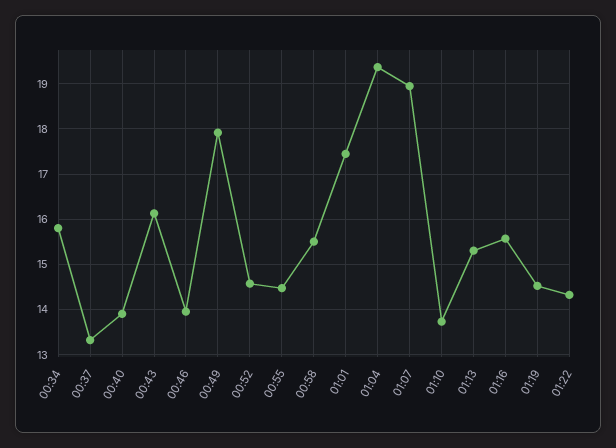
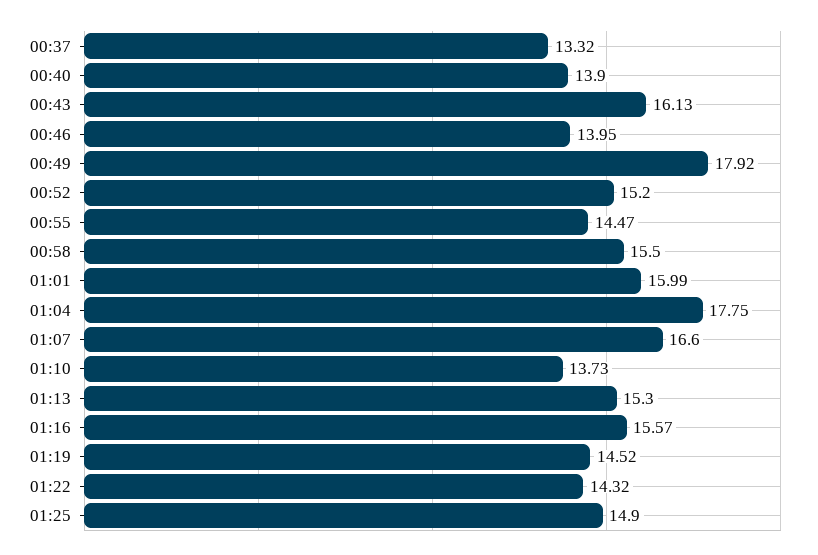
00:34: 15.8 -> none
00:52: 14.6 -> 15.2
01:01: 17.4 -> 15.99
01:04: 19.4 -> 17.75
01:07: 19 -> 16.6
01:25: none -> 14.9

